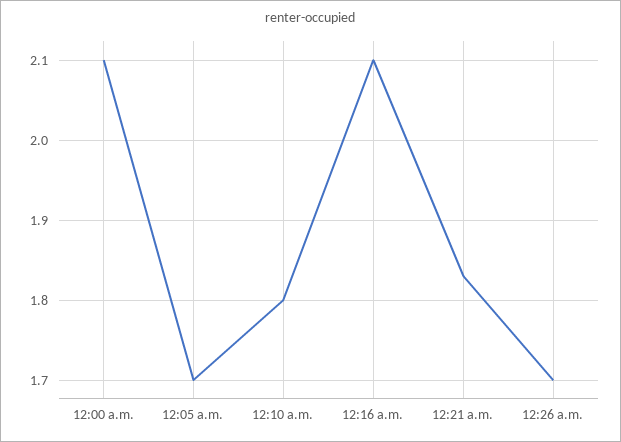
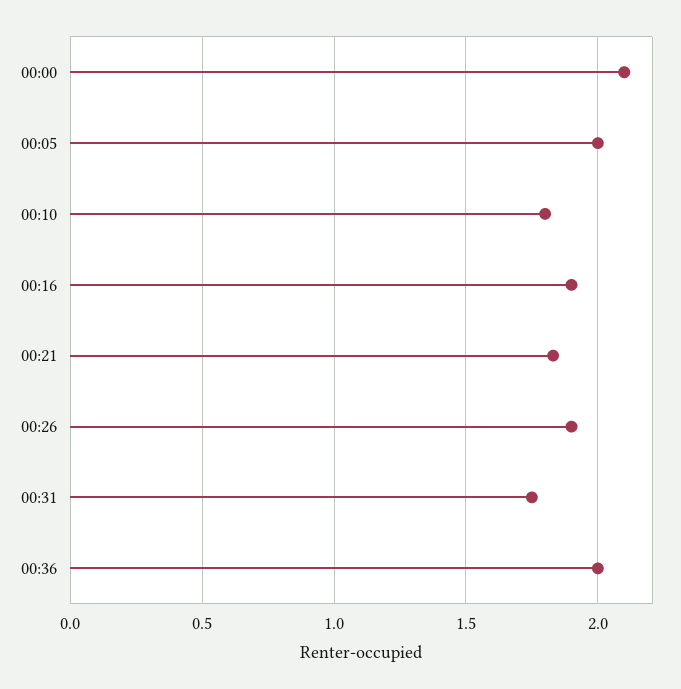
12:05 a.m.: 1.7 -> 2
12:16 a.m.: 2.1 -> 1.9
12:26 a.m.: 1.7 -> 1.9
00:31: none -> 1.75
00:36: none -> 2

